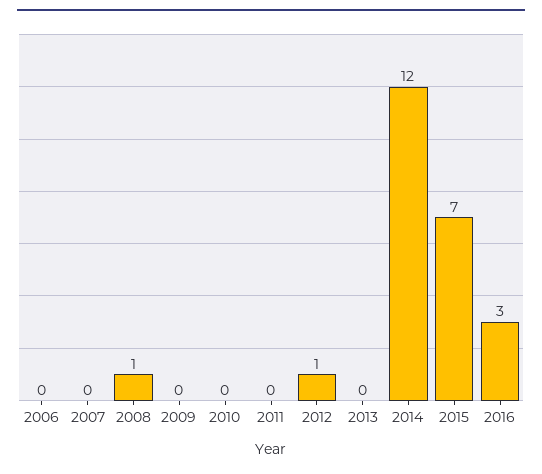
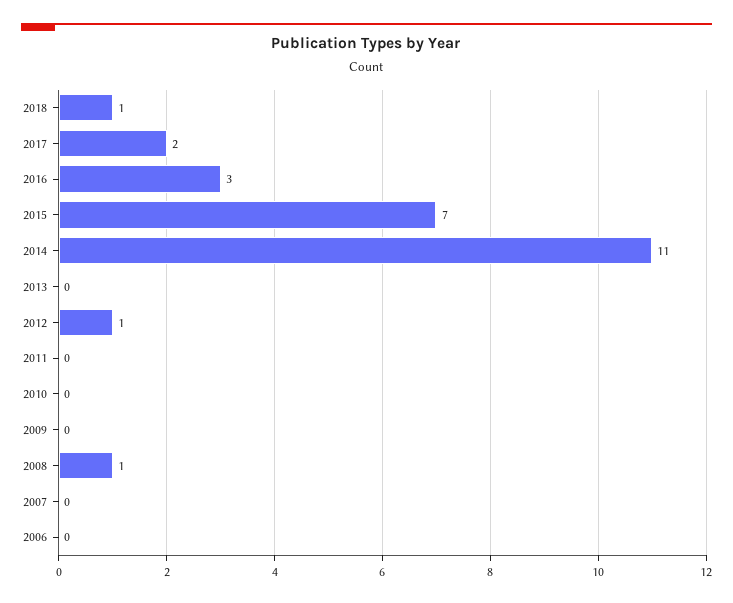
2014: 12 -> 11
2018: none -> 1
2017: none -> 2

